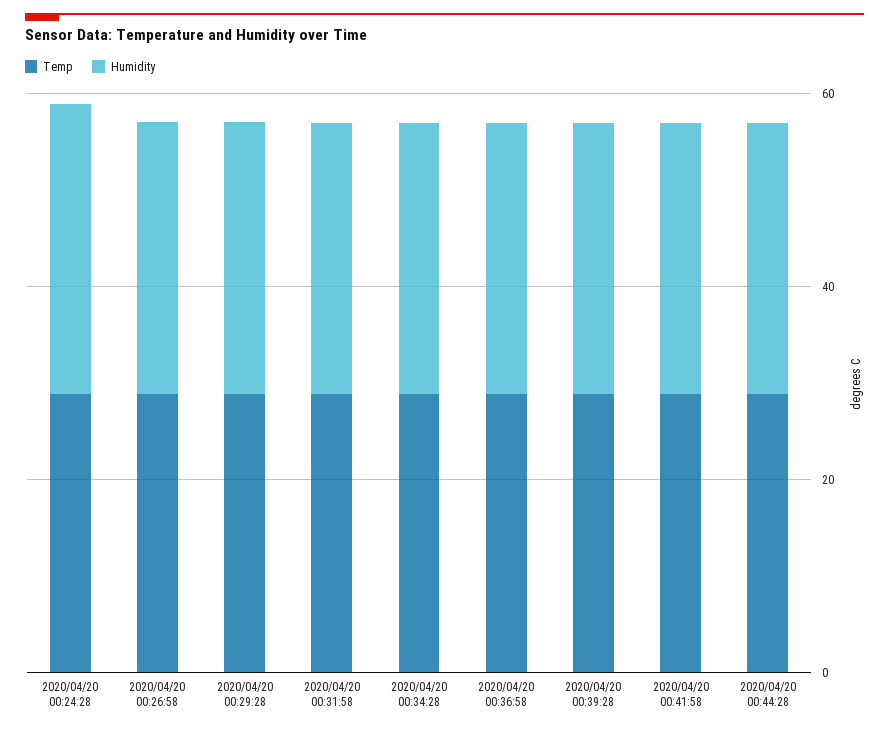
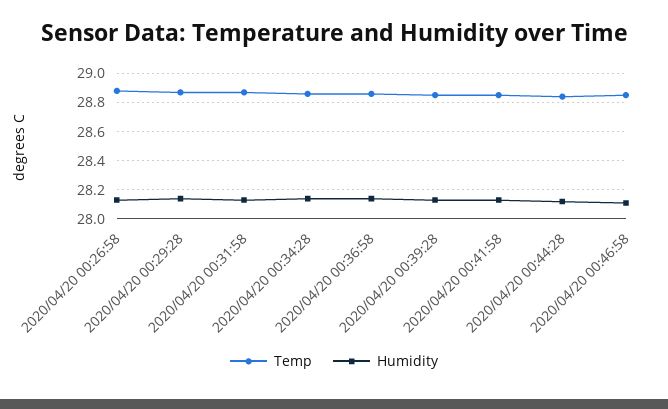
Temp, 2020/04/20 00:24:28: 30 -> none
Humidity, 2020/04/20 00:24:28: 30 -> none
Temp, 2020/04/20 00:46:58: none -> 28.85
Humidity, 2020/04/20 00:46:58: none -> 28.1

